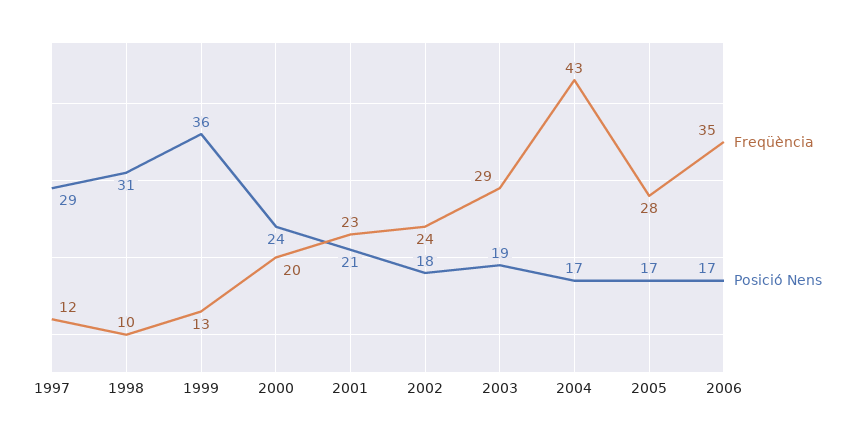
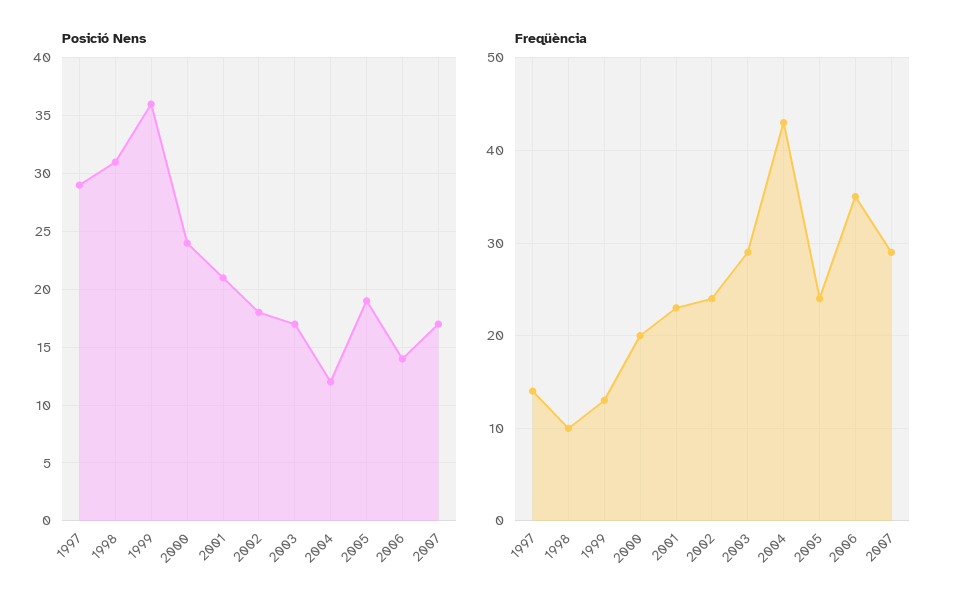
Freqüència, 1997: 12 -> 14
Posició Nens, 2003: 19 -> 17
Posició Nens, 2004: 17 -> 12
Freqüència, 2005: 28 -> 24
Posició Nens, 2005: 17 -> 19
Posició Nens, 2006: 17 -> 14
Posició Nens, 2007: none -> 17
Freqüència, 2007: none -> 29

